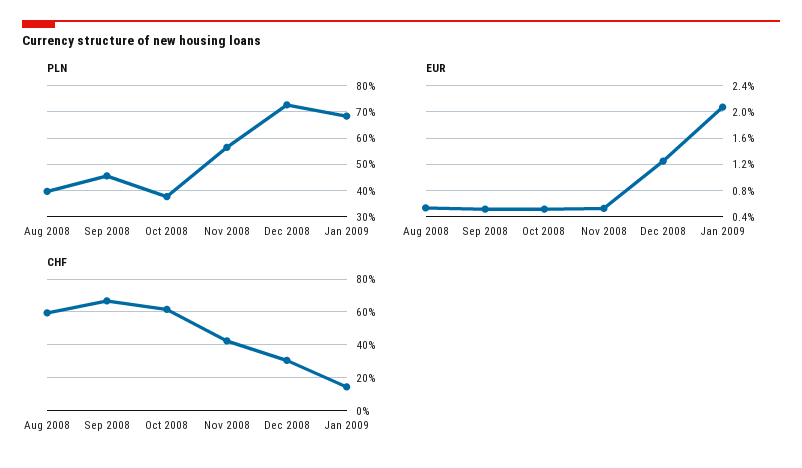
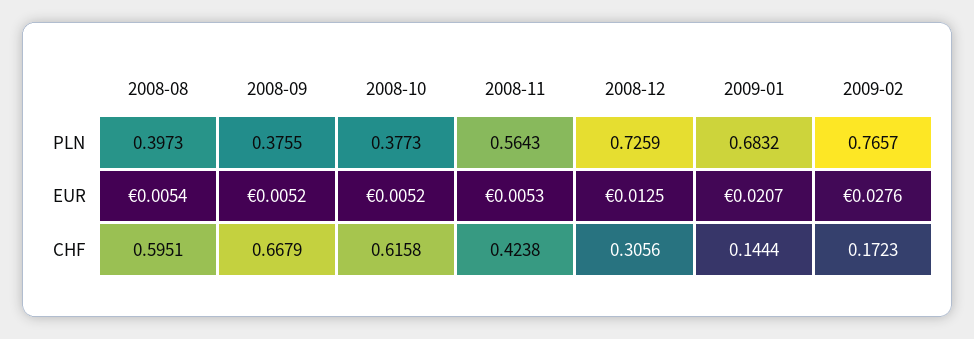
PLN, Sep 2008: 0.45 -> 0.3755
PLN, 2009-02: none -> 0.7657
EUR, 2009-02: none -> 0.0276
CHF, 2009-02: none -> 0.1723

